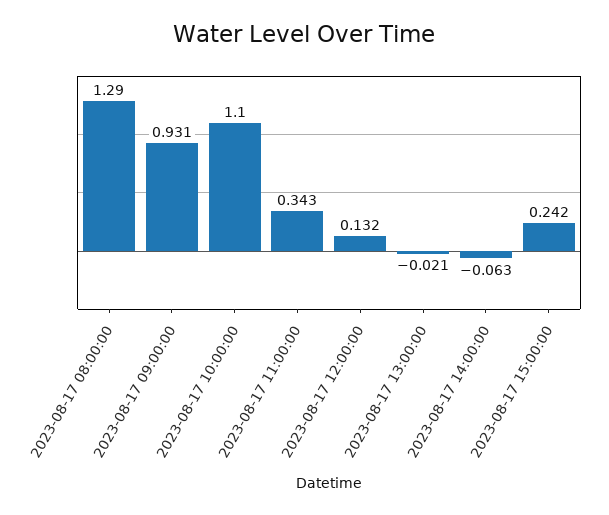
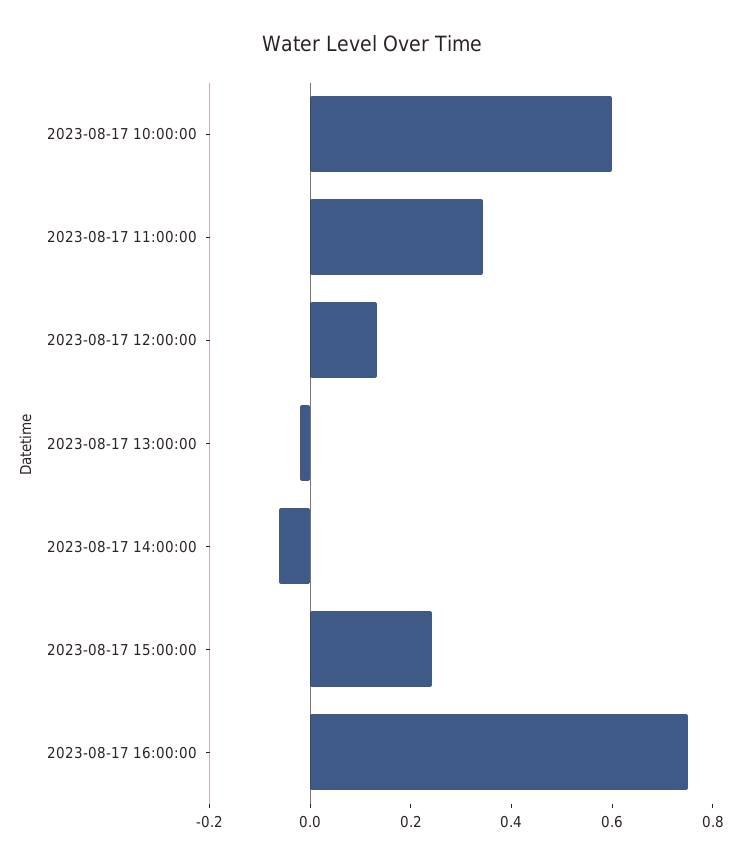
2023-08-17 08:00:00: 1.29 -> none
2023-08-17 09:00:00: 0.931 -> none
2023-08-17 10:00:00: 1.1 -> 0.6
2023-08-17 16:00:00: none -> 0.75

